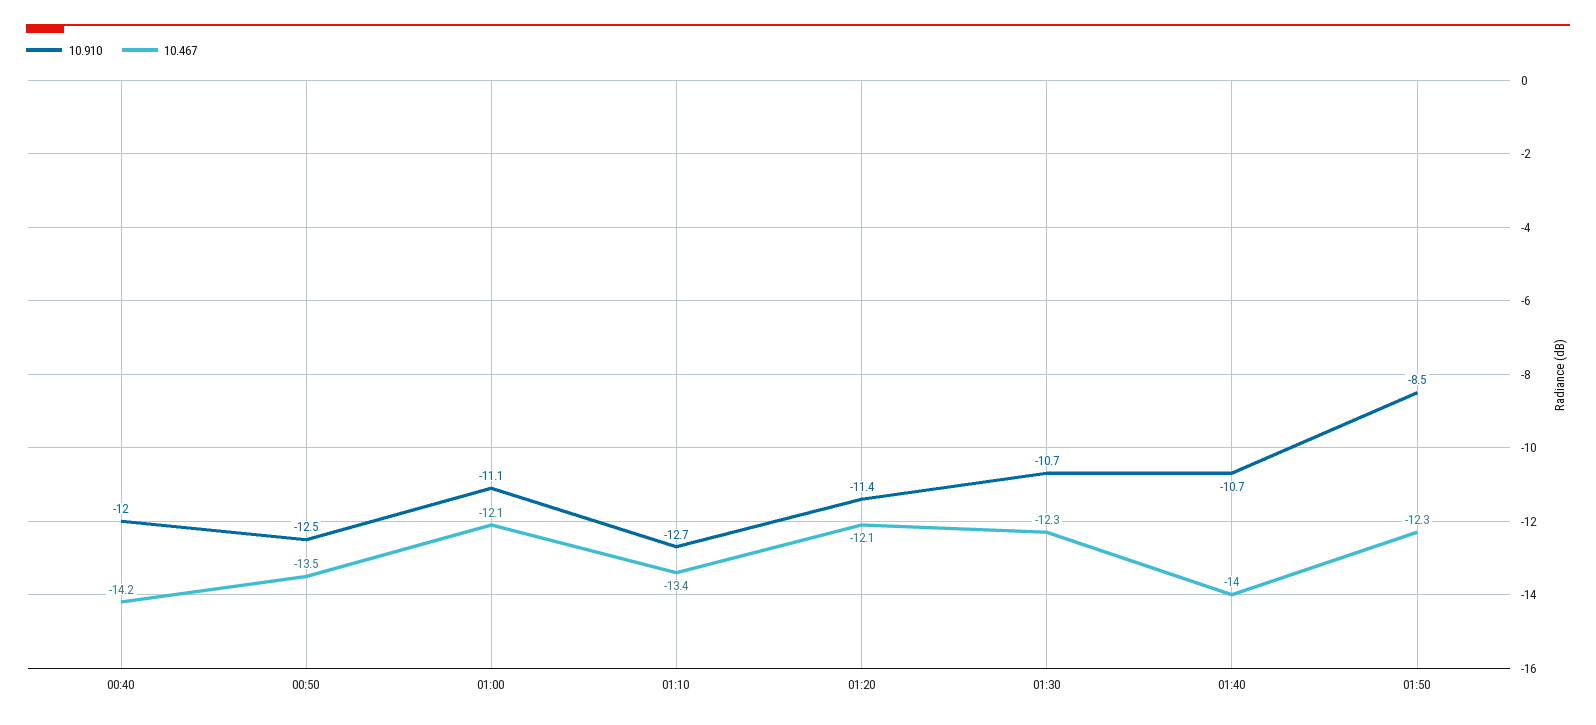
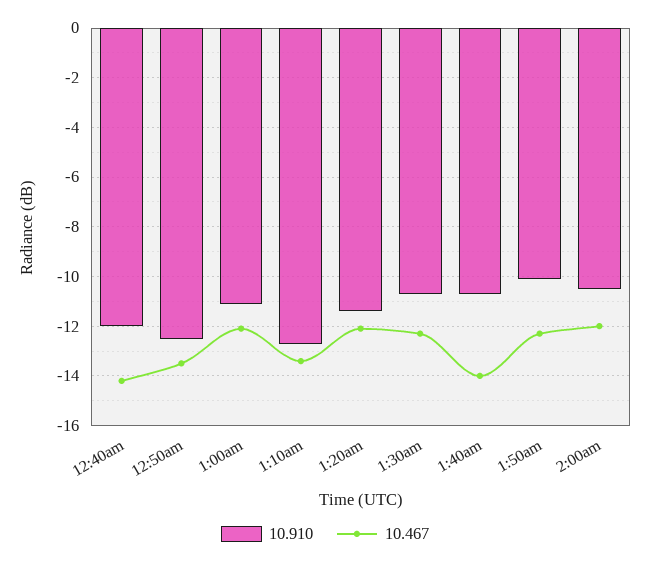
10.910, 01:50: -8.5 -> -10
10.910, 2:00am: none -> -10.5
10.467, 2:00am: none -> -12

